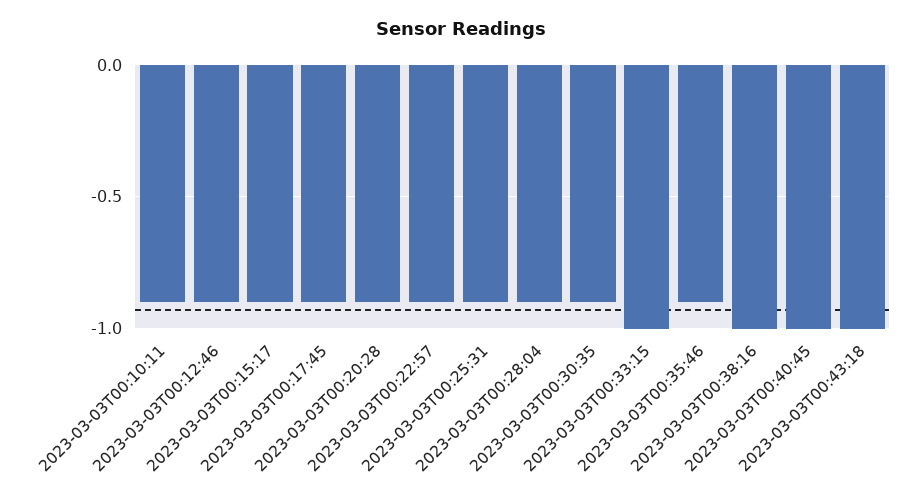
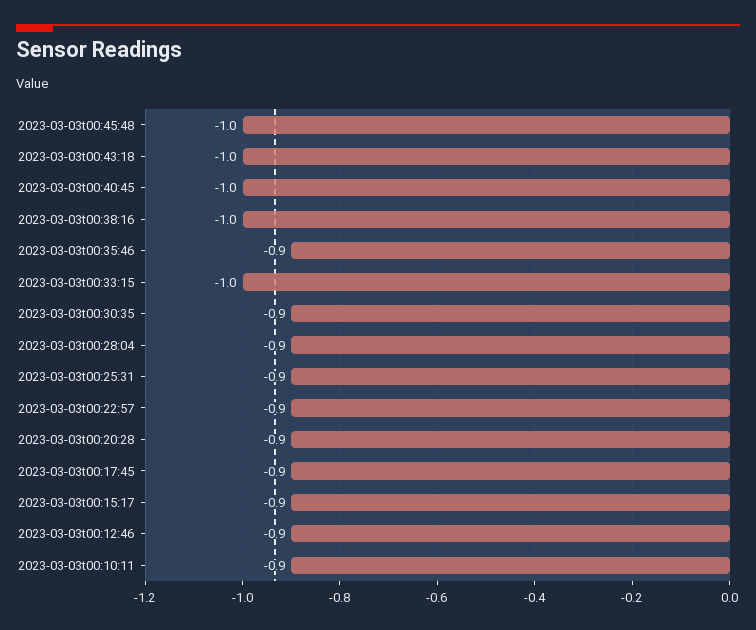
2023-03-03t00:45:48: none -> -1

